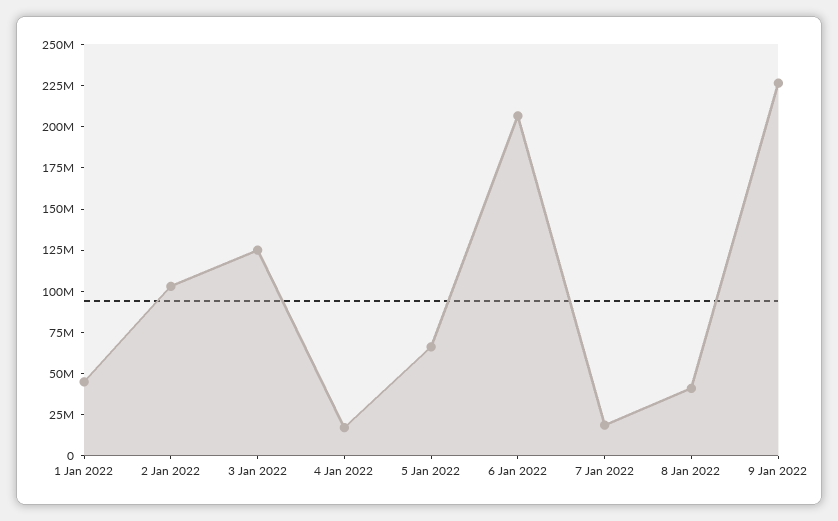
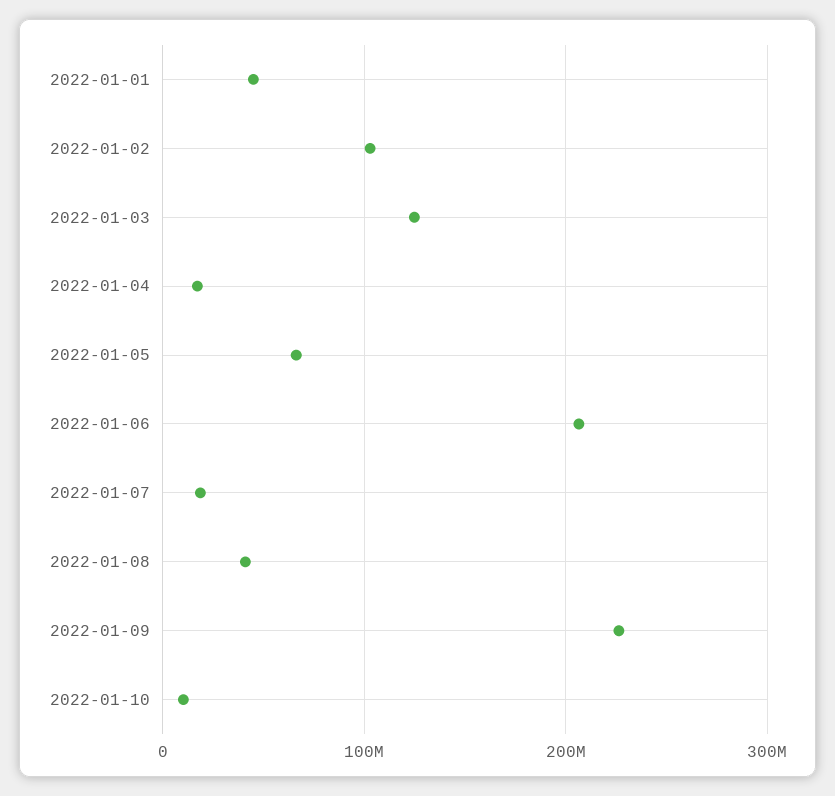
2022-01-10: none -> 10000000

